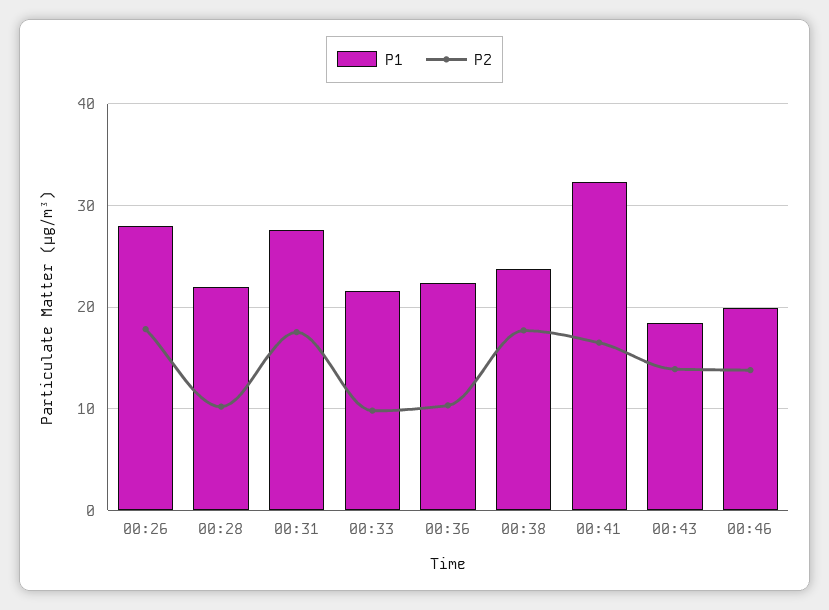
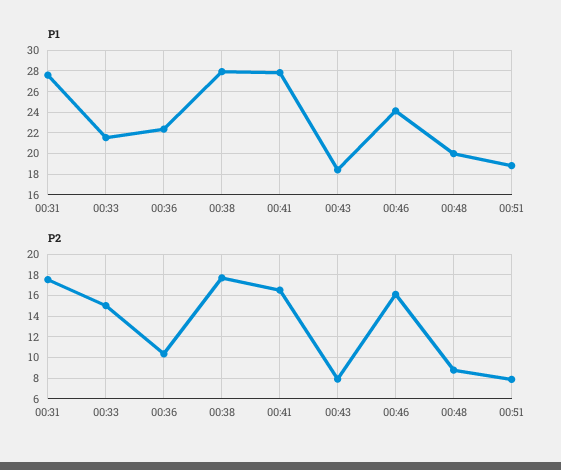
P1, 00:26: 28 -> none
P2, 00:26: 18 -> none
P1, 00:28: 22 -> none
P2, 00:28: 10 -> none
P2, 00:33: 10 -> 15
P1, 00:38: 24 -> 28
P1, 00:41: 32 -> 28
P2, 00:43: 14 -> 8
P1, 00:46: 20 -> 24
P2, 00:46: 14 -> 16
P1, 00:48: none -> 20
P1, 00:51: none -> 19
P2, 00:48: none -> 9
P2, 00:51: none -> 8

